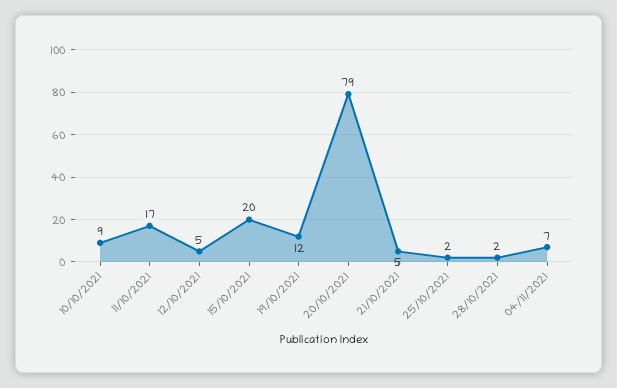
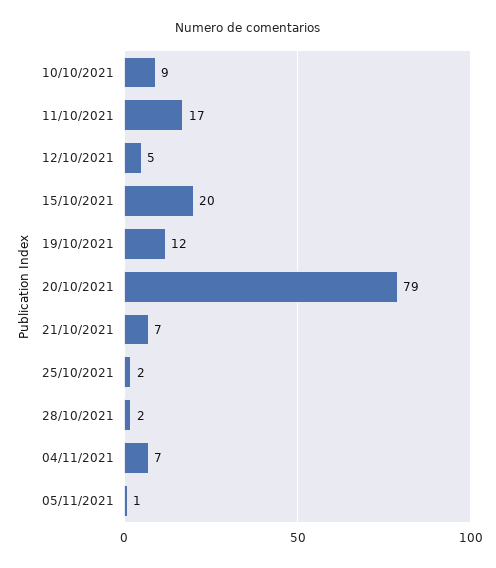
21/10/2021: 5 -> 7
05/11/2021: none -> 1

